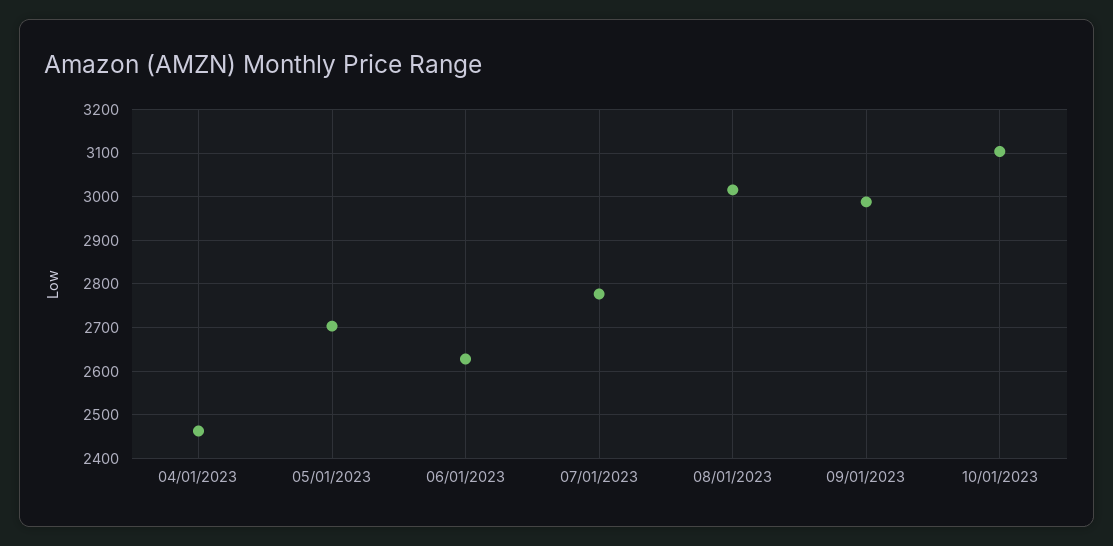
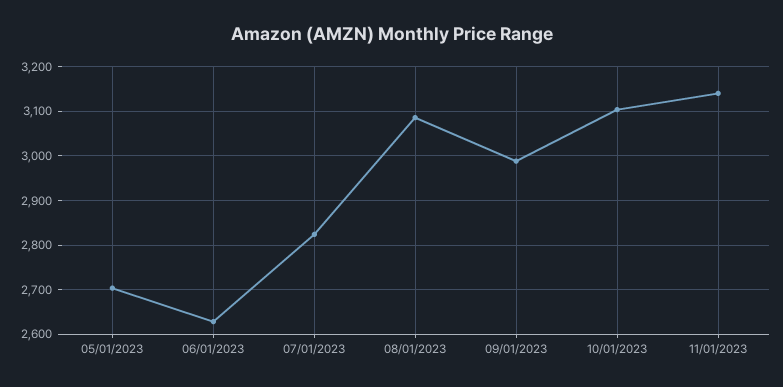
04/01/2023: 2460 -> none
07/01/2023: 2780 -> 2820
08/01/2023: 3020 -> 3080
11/01/2023: none -> 3140

